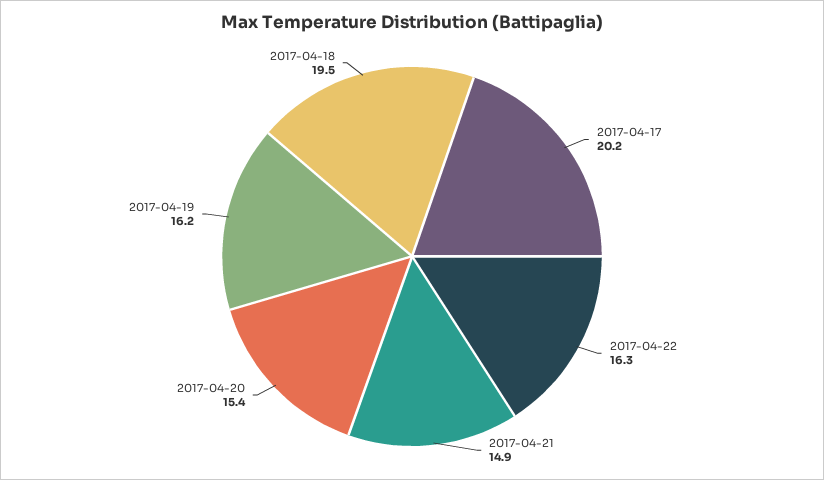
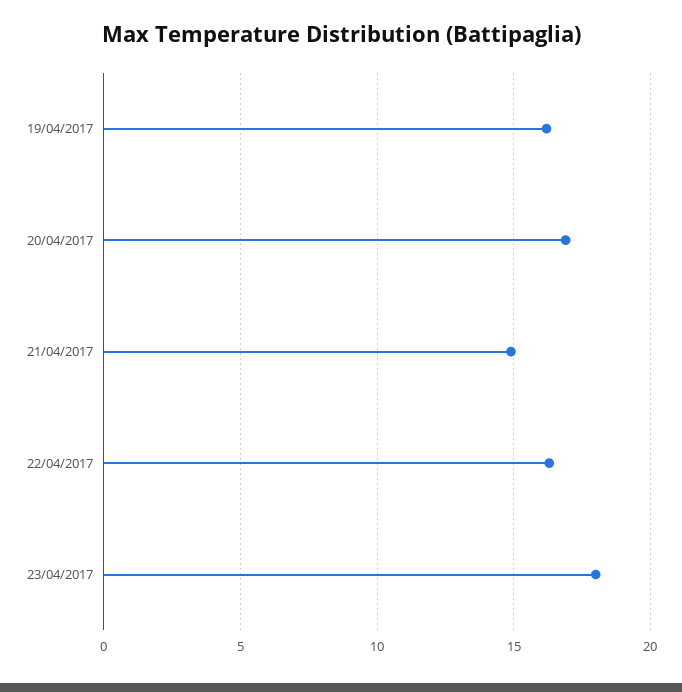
2017-04-17: 20.2 -> none
2017-04-20: 15.4 -> 17
2017-04-18: 19.5 -> none
23/04/2017: none -> 18

